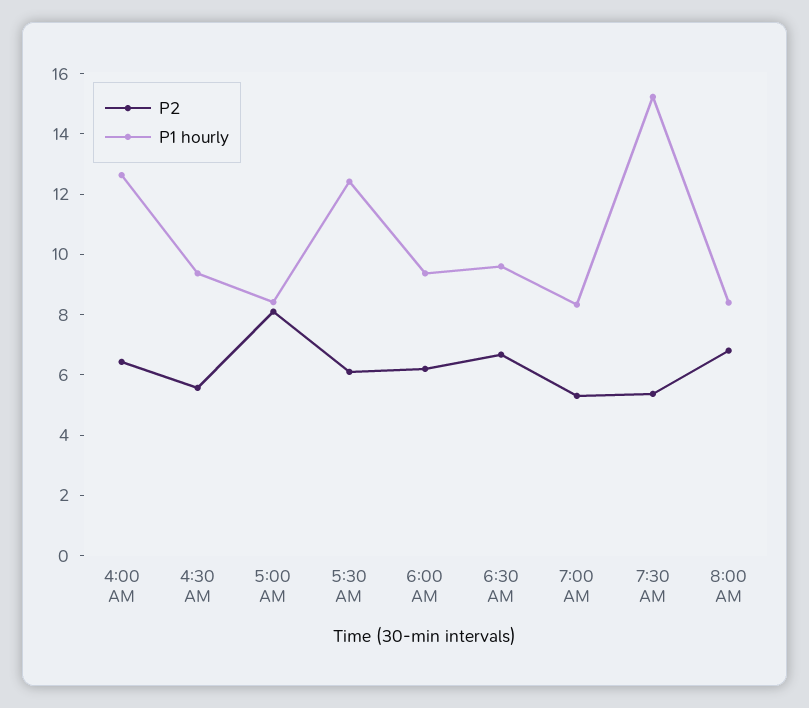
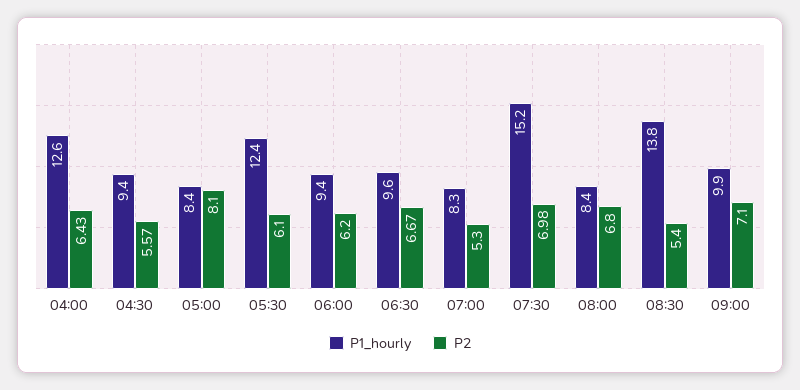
P2, 7:30 AM: 5.5 -> 6.98
P1 hourly, 08:30: none -> 13.8
P2, 08:30: none -> 5.4
P1 hourly, 09:00: none -> 9.9
P2, 09:00: none -> 7.1

